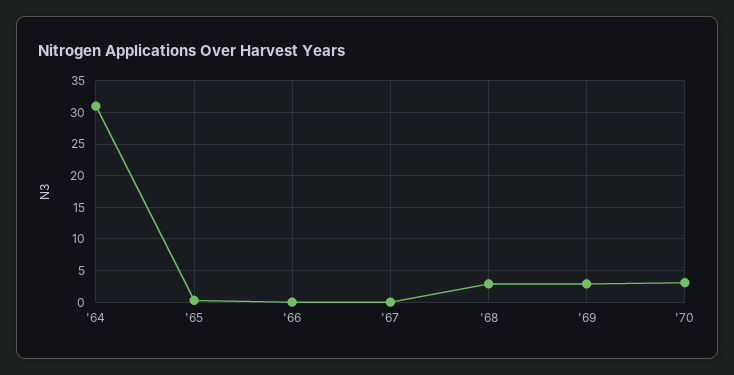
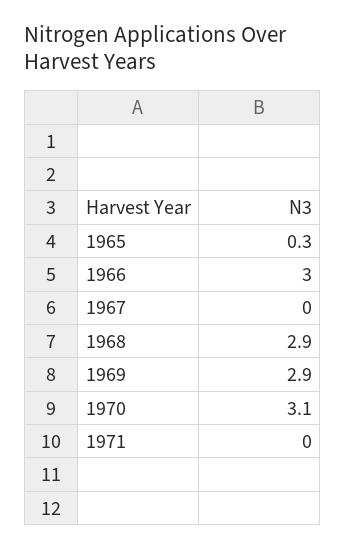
'64: 31 -> none
'66: 0 -> 3
1971: none -> 0

